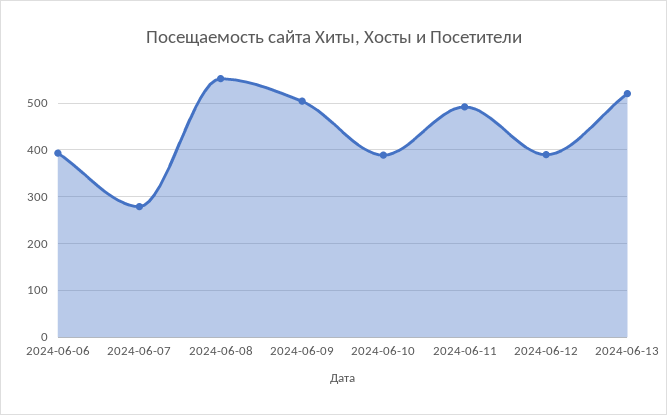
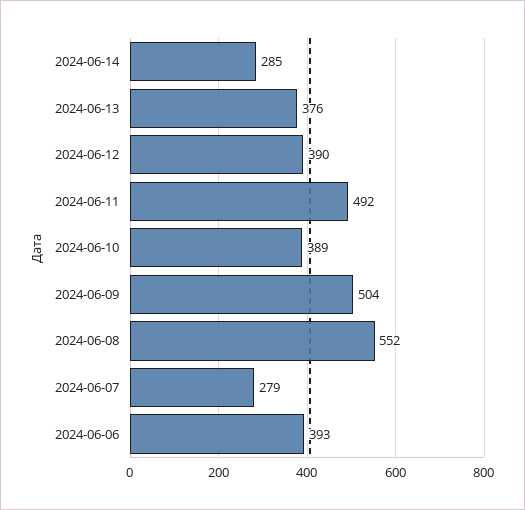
2024-06-13: 520 -> 376
2024-06-14: none -> 285

